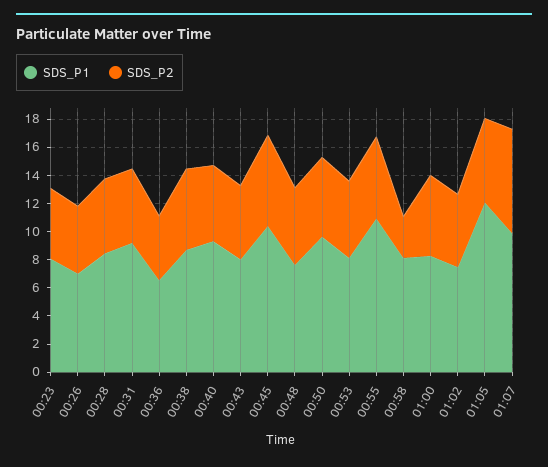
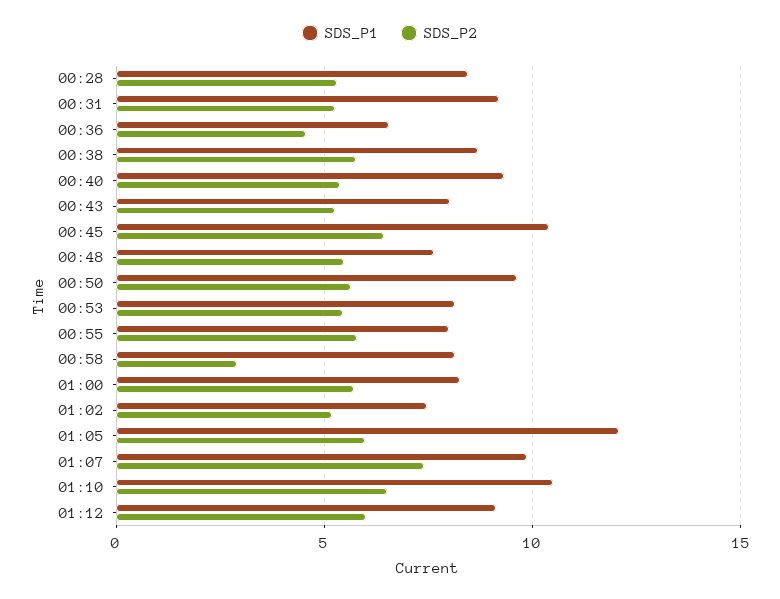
SDS_P1, 00:23: 8 -> none
SDS_P2, 00:23: 5 -> none
SDS_P1, 00:26: 7 -> none
SDS_P2, 00:26: 5 -> none
SDS_P1, 00:55: 11 -> 8
SDS_P1, 01:10: none -> 10.5
SDS_P2, 01:10: none -> 6.5
SDS_P1, 01:12: none -> 9
SDS_P2, 01:12: none -> 6

